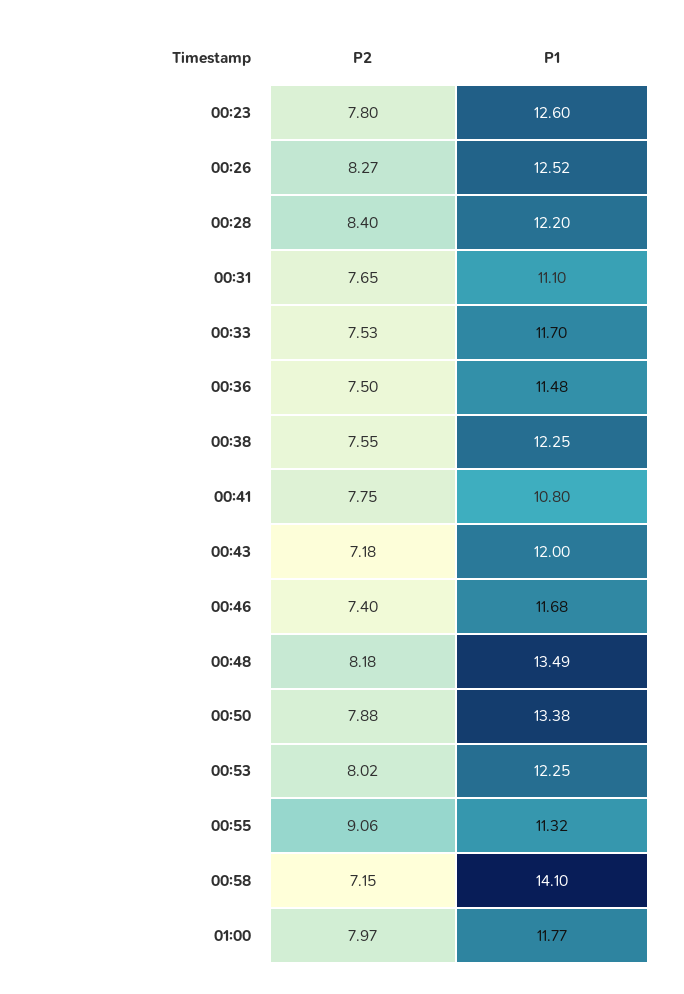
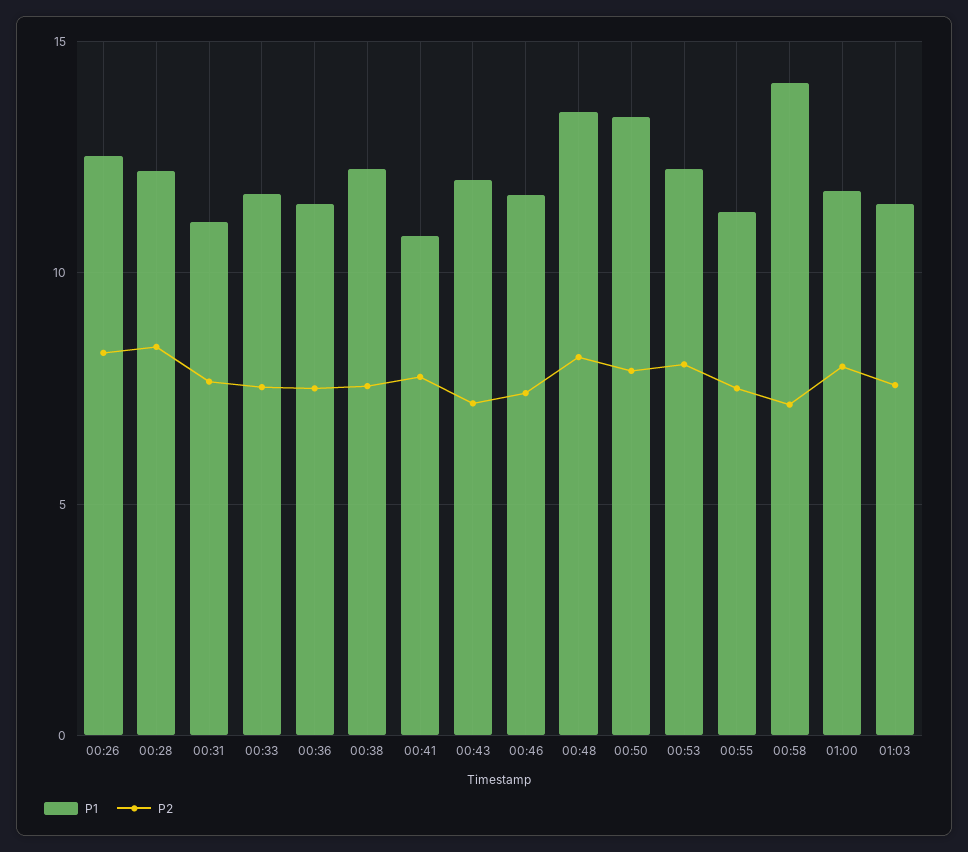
P2, 00:23: 7.8 -> none
P1, 00:23: 12.6 -> none
P2, 00:55: 9.06 -> 7.5
P1, 01:03: none -> 11.5
P2, 01:03: none -> 7.5

